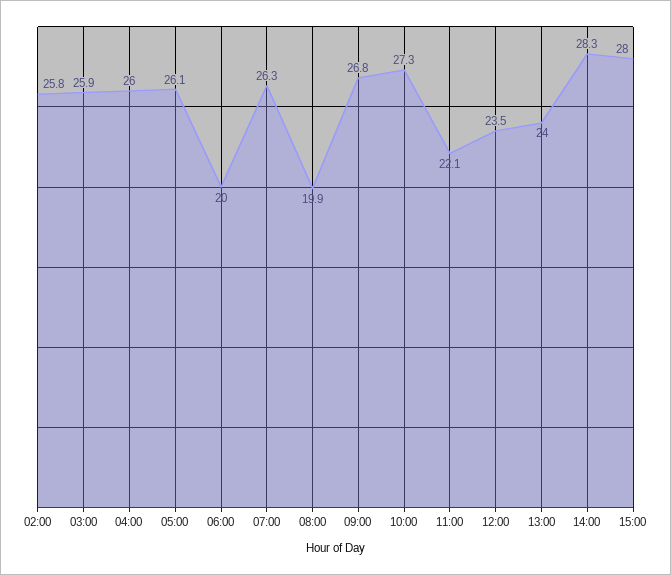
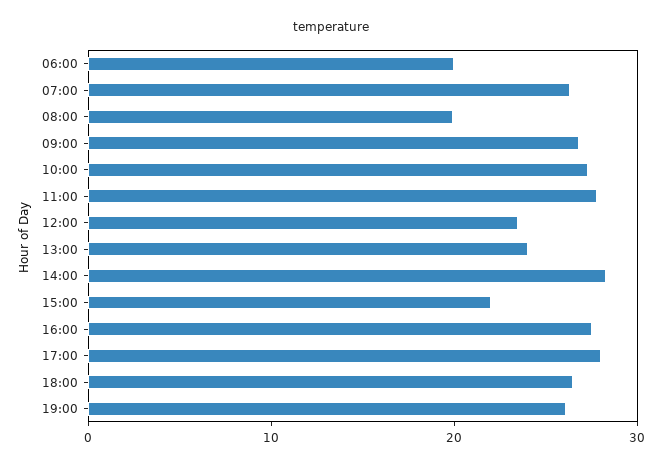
02:00: 25.8 -> none
03:00: 25.9 -> none
04:00: 26 -> none
05:00: 26.1 -> none
11:00: 22.1 -> 28
15:00: 28 -> 22
16:00: none -> 28
17:00: none -> 28
18:00: none -> 26
19:00: none -> 26

